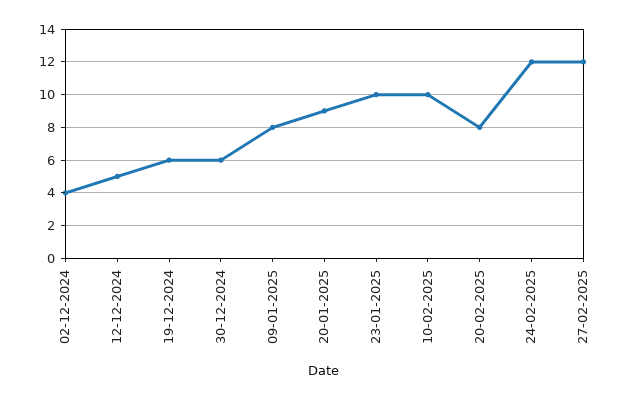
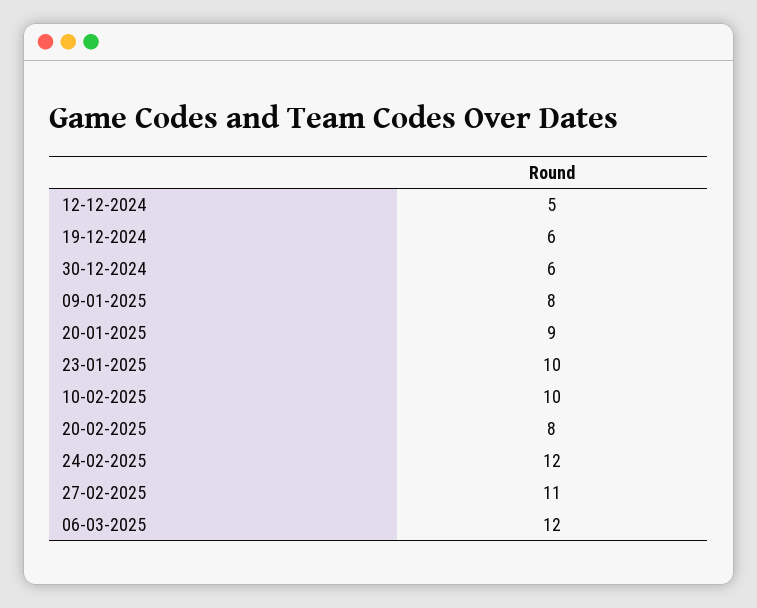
02-12-2024: 4 -> none
27-02-2025: 12 -> 11
06-03-2025: none -> 12

